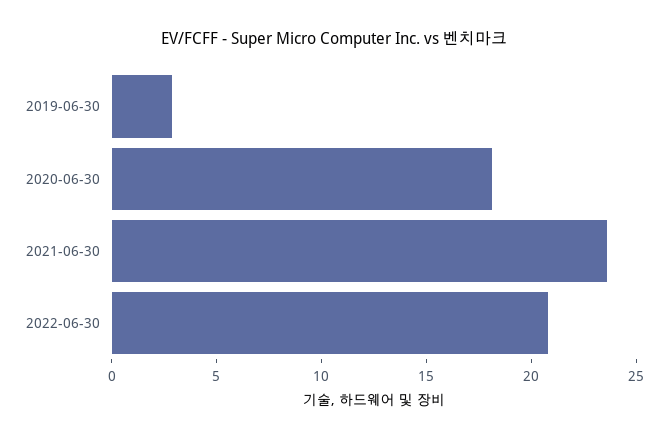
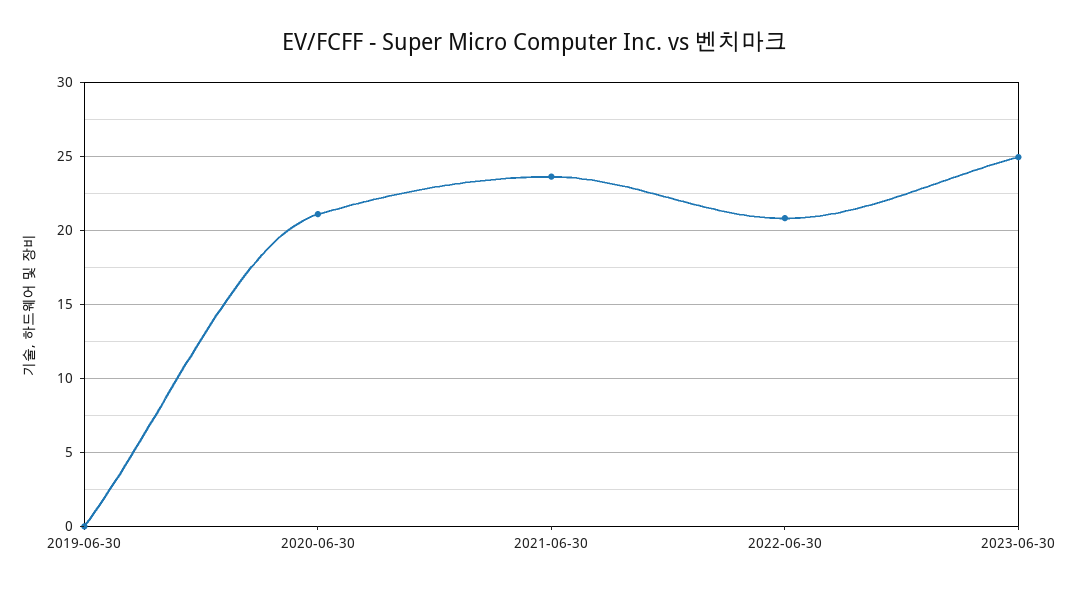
2019-06-30: 3 -> 0
2020-06-30: 18 -> 21
2023-06-30: none -> 25

